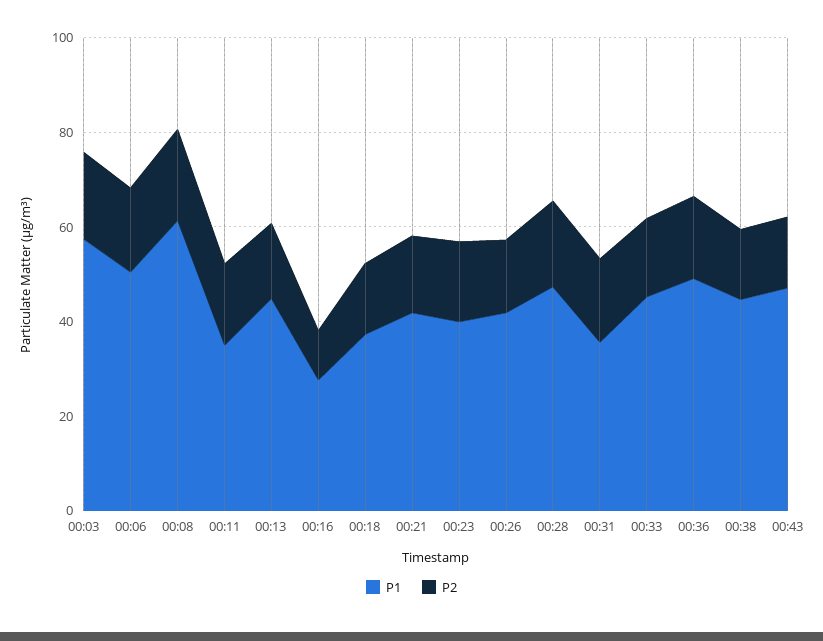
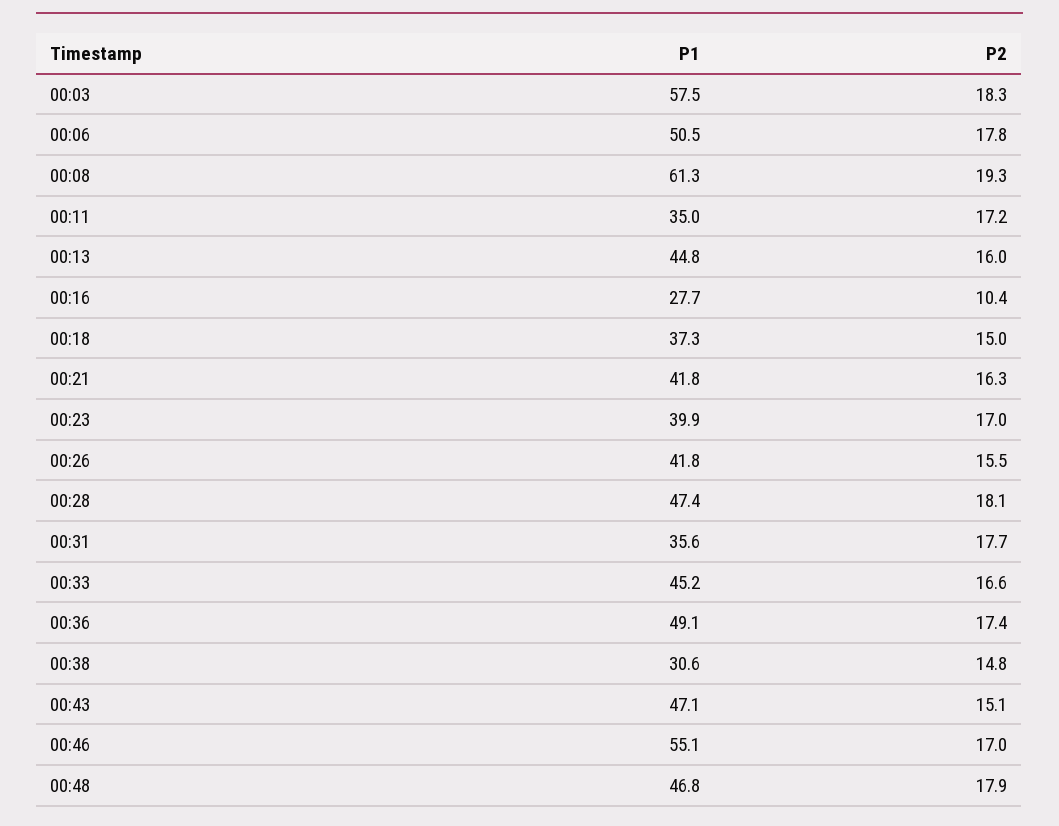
P1, 00:38: 45 -> 30.6
P1, 00:46: none -> 55.1
P2, 00:46: none -> 17
P1, 00:48: none -> 46.8
P2, 00:48: none -> 17.9

